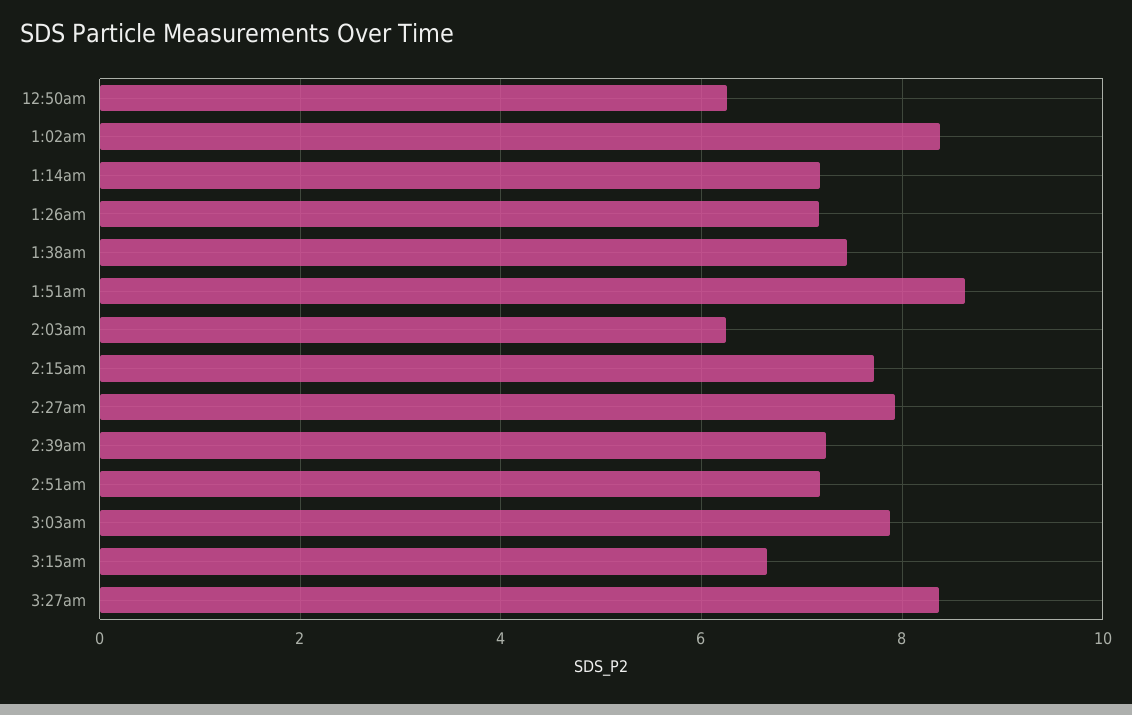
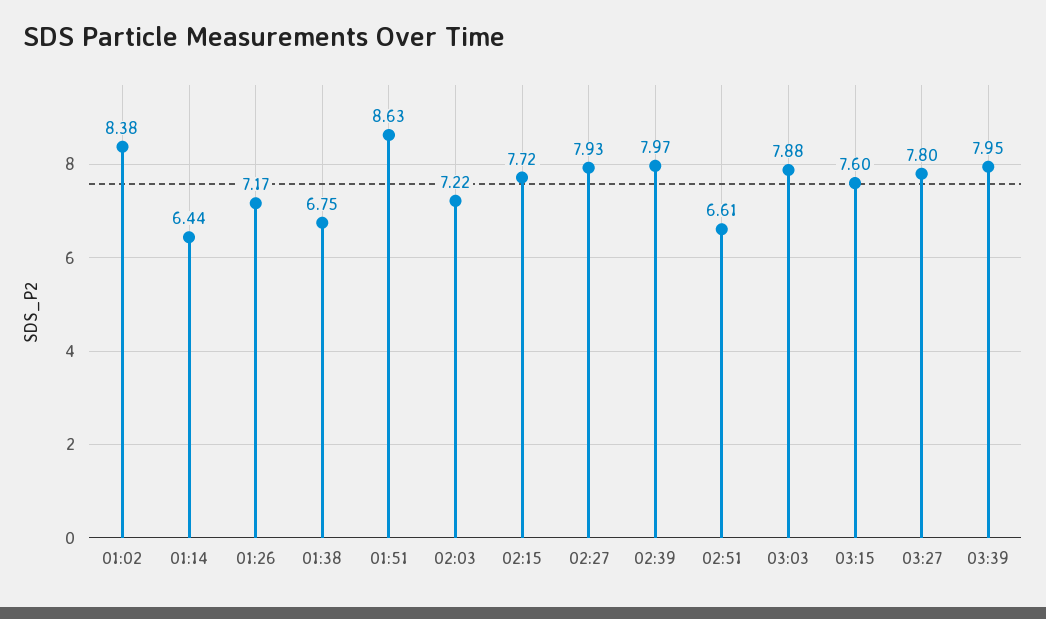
12:50am: 6.2 -> none
1:14am: 7.2 -> 6.44
1:38am: 7.4 -> 6.75
2:03am: 6.2 -> 7.22
2:39am: 7.2 -> 7.97
2:51am: 7.2 -> 6.61
3:15am: 6.6 -> 7.6
3:27am: 8.4 -> 7.8
03:39: none -> 7.95

